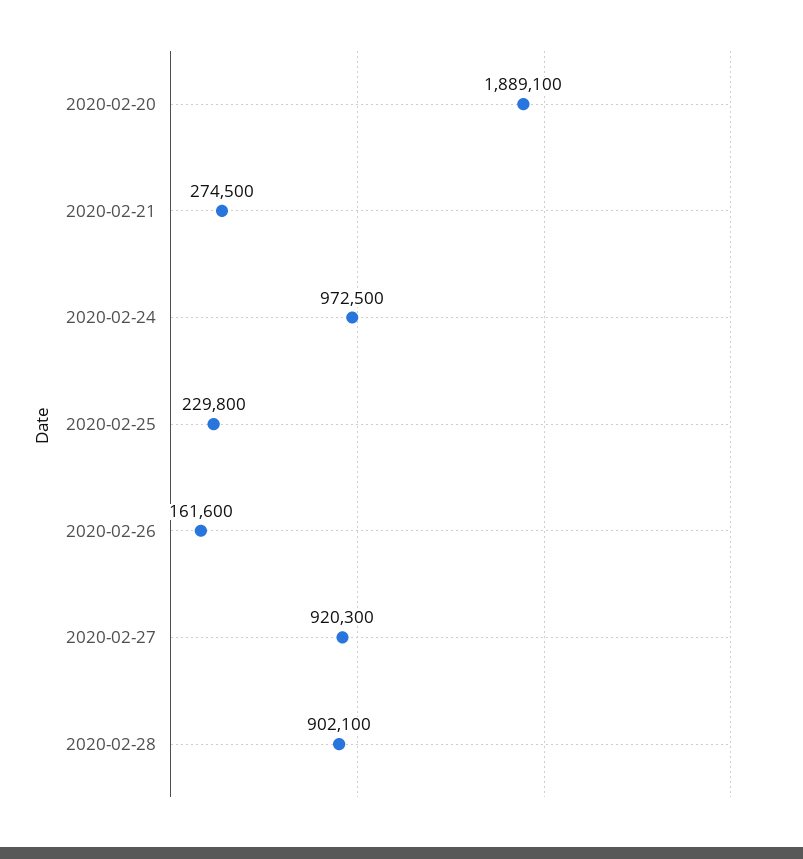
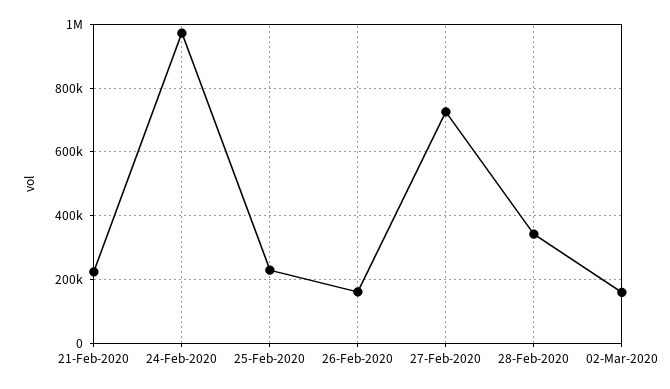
2020-02-20: 1889100 -> none
2020-02-21: 274500 -> 220000
2020-02-27: 920300 -> 720000
2020-02-28: 902100 -> 340000
02-Mar-2020: none -> 160000

